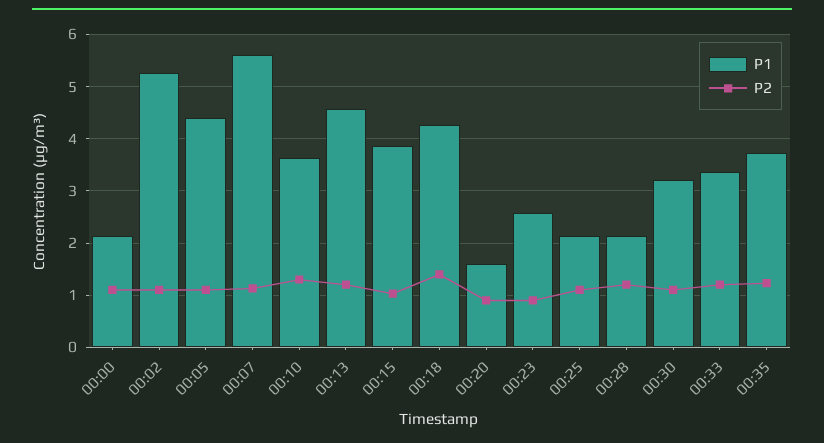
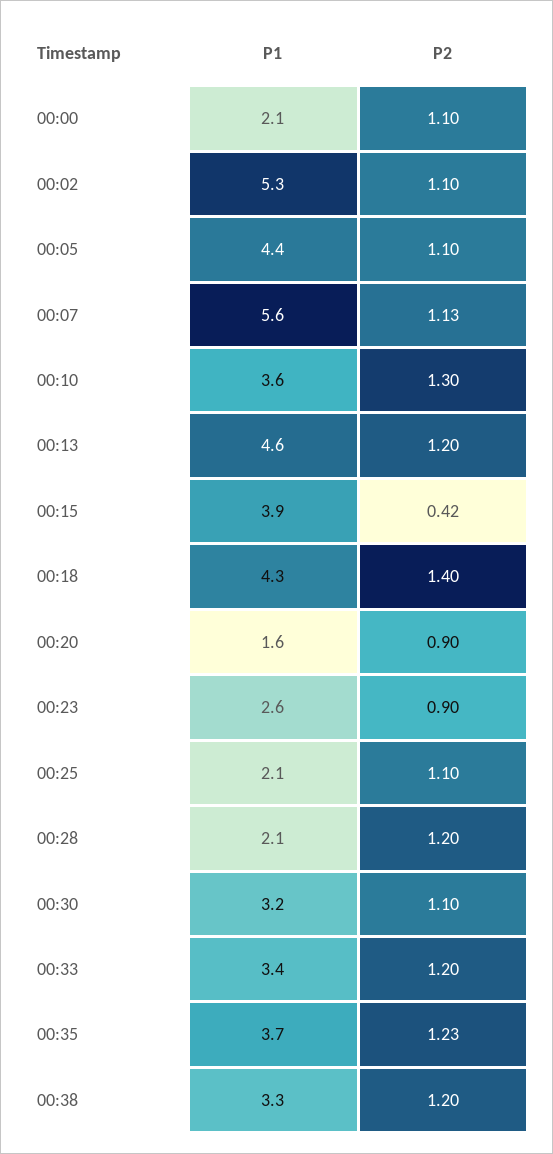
P2, 00:15: 1 -> 0.42
P1, 00:38: none -> 3.3
P2, 00:38: none -> 1.2

